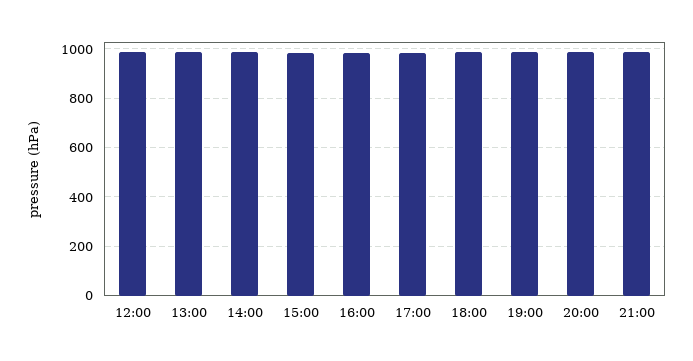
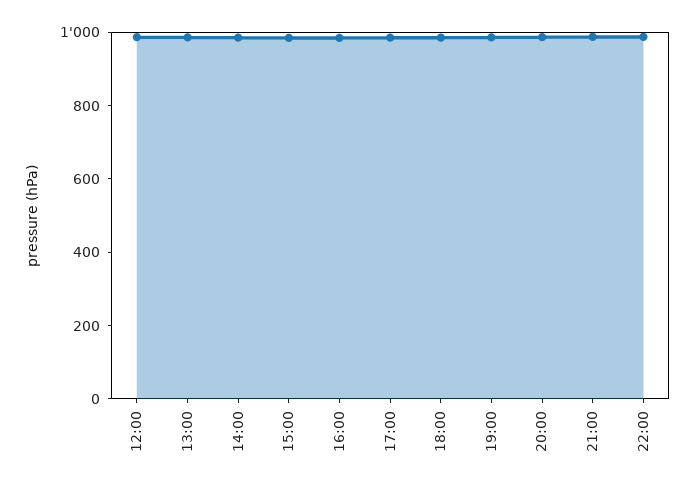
22:00: none -> 1000

